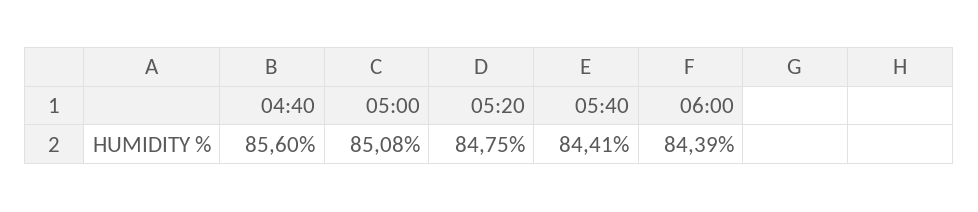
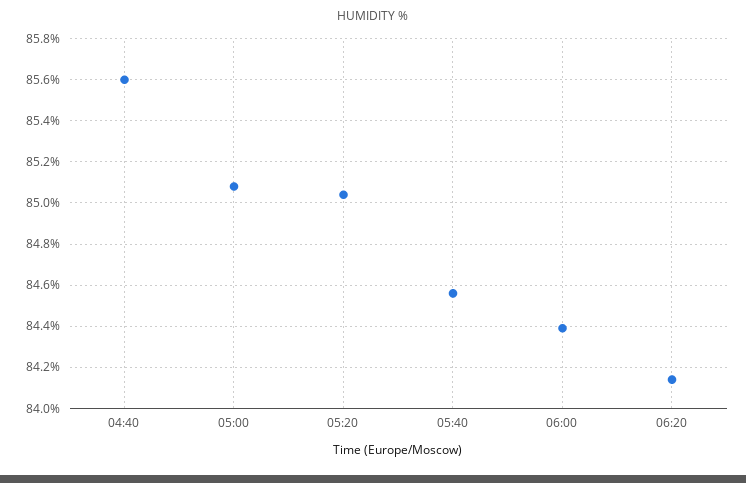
05:20: 84.75 -> 85.05
05:40: 84.41 -> 84.55
06:20: none -> 84.15

